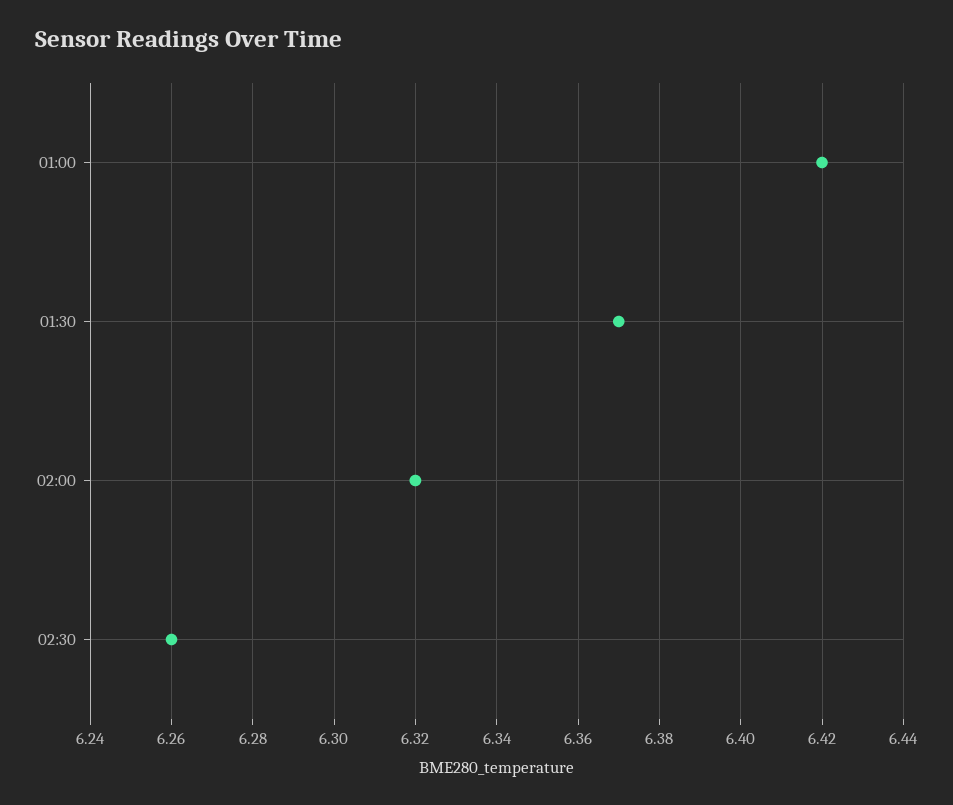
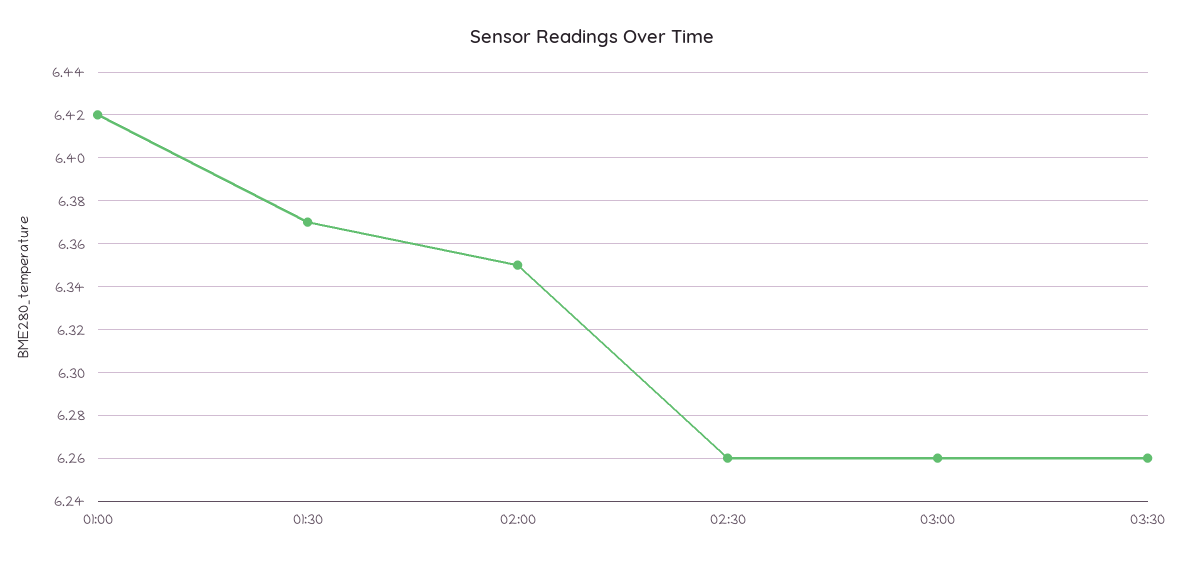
02:00: 6.32 -> 6.35
03:00: none -> 6.26
03:30: none -> 6.26

